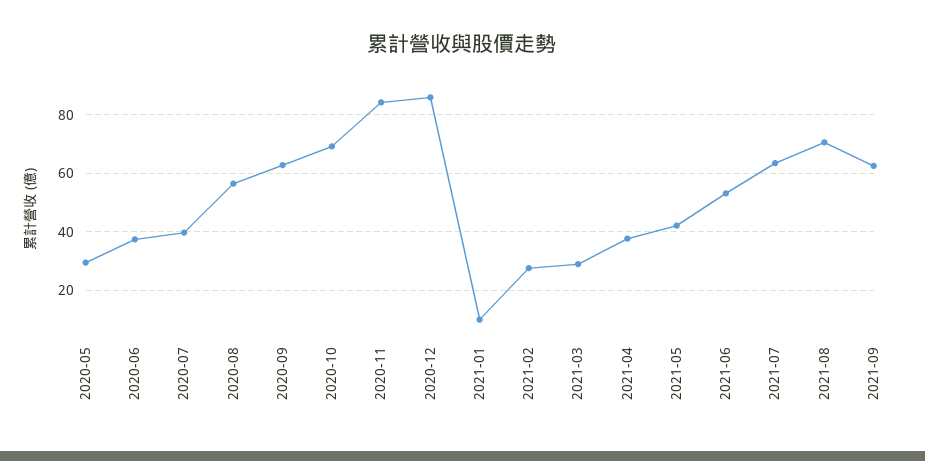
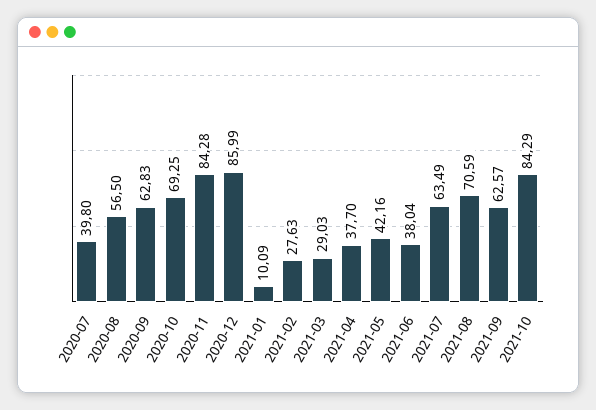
2020-05: 30 -> none
2020-06: 37.5 -> none
2021-06: 52.5 -> 38.04
2021-10: none -> 84.29

